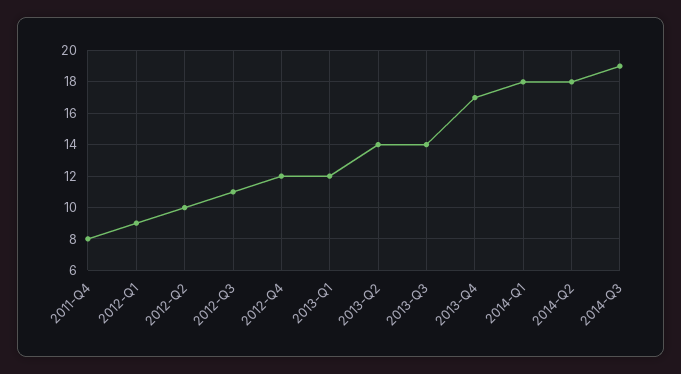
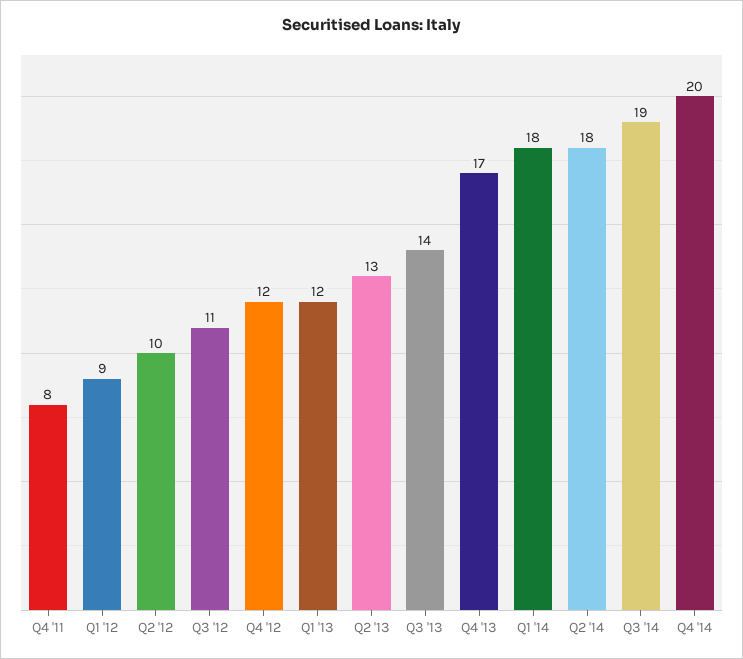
2013-Q2: 14 -> 13
Q4 '14: none -> 20

